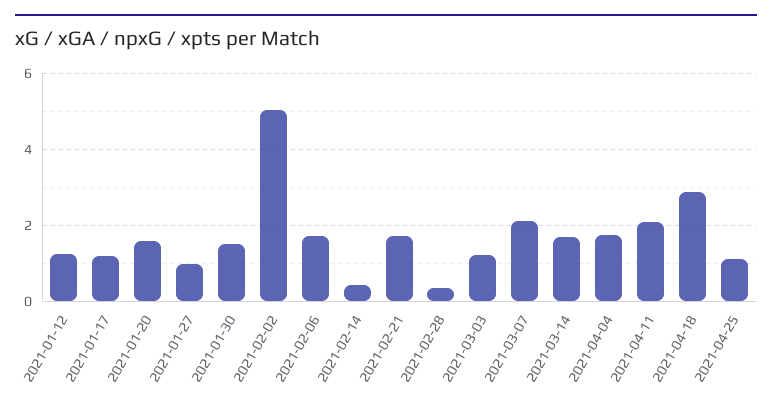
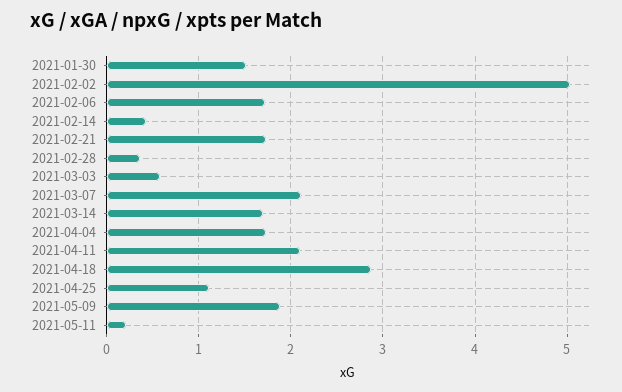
2021-01-12: 1.2 -> none
2021-01-17: 1.2 -> none
2021-01-20: 1.6 -> none
2021-01-27: 1 -> none
2021-03-03: 1.2 -> 0.6
2021-05-09: none -> 1.9
2021-05-11: none -> 0.2

